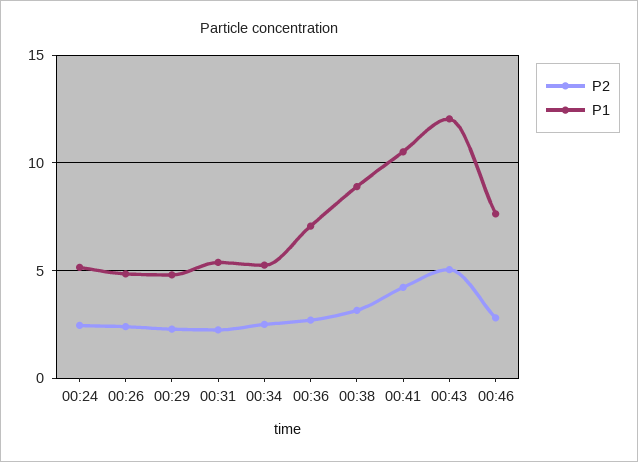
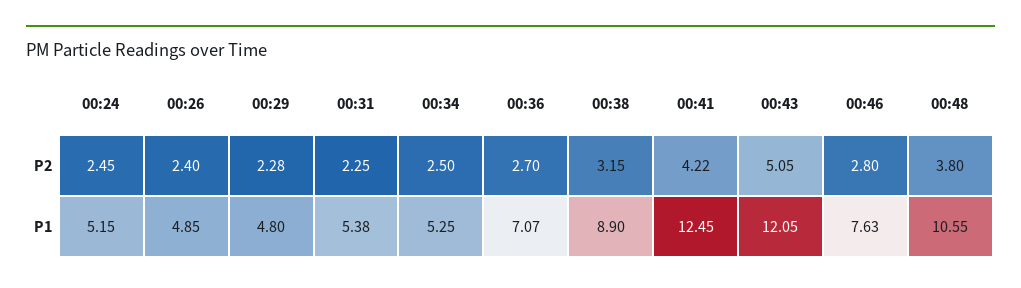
P1, 00:41: 10.5 -> 12.45
P2, 00:48: none -> 3.8
P1, 00:48: none -> 10.55

